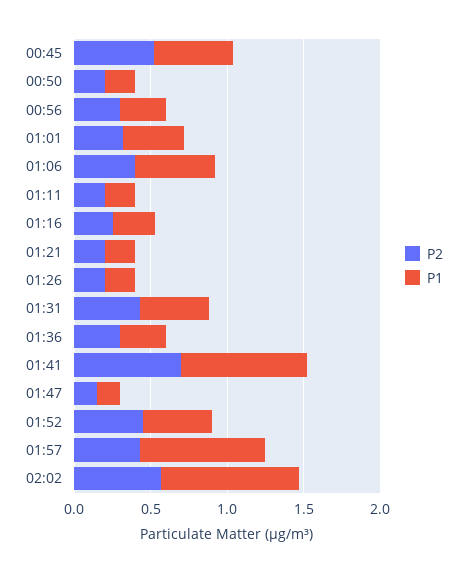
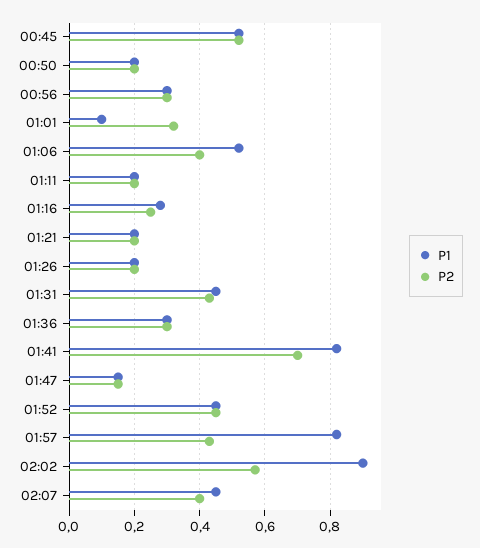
P1, 01:01: 0.4 -> 0.1
P1, 02:07: none -> 0.45
P2, 02:07: none -> 0.4

